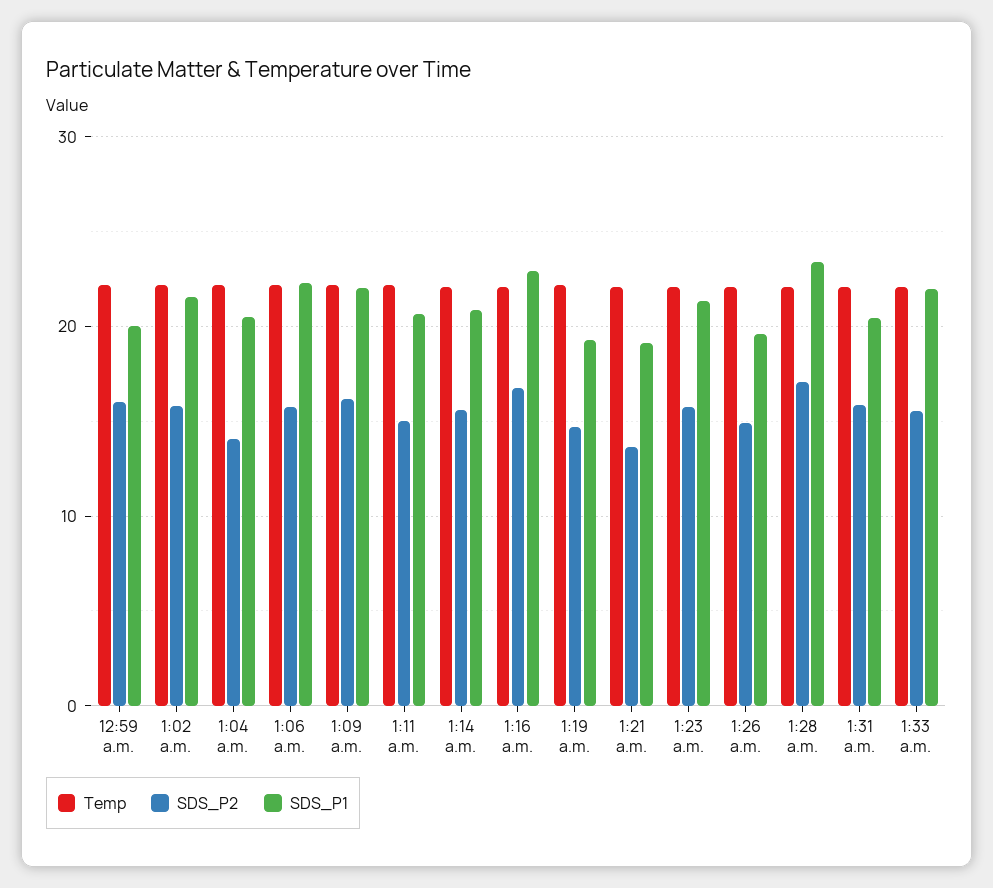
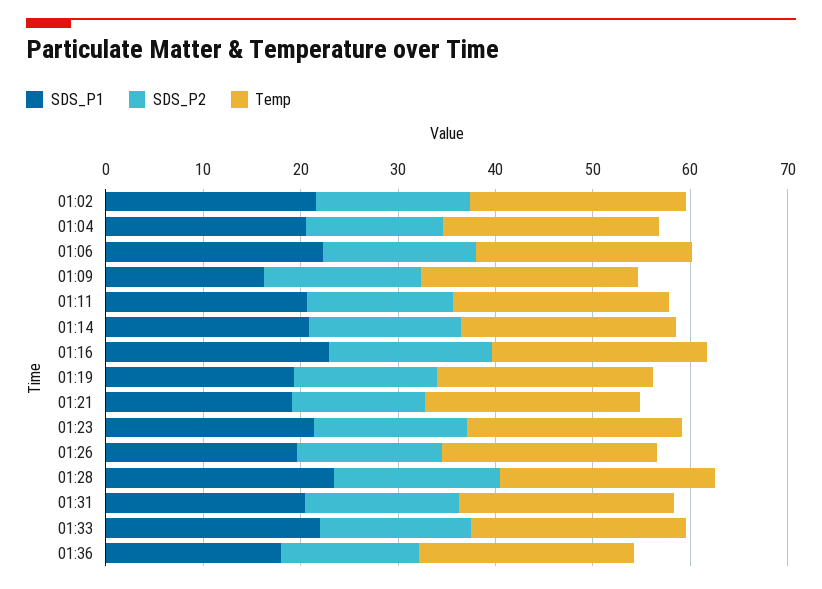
Temp, 12:59 a.m.: 22 -> none
SDS_P2, 12:59 a.m.: 16 -> none
SDS_P1, 12:59 a.m.: 20 -> none
SDS_P1, 1:09 a.m.: 22 -> 16
SDS_P1, 01:36: none -> 18
SDS_P2, 01:36: none -> 14
Temp, 01:36: none -> 22

